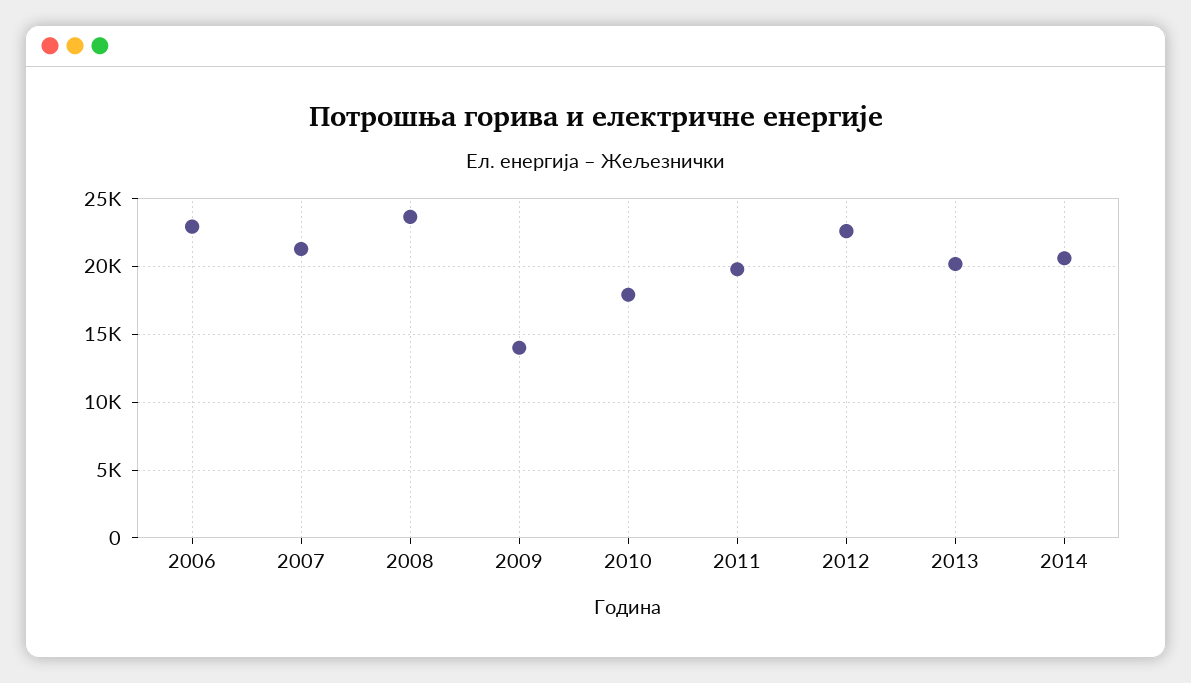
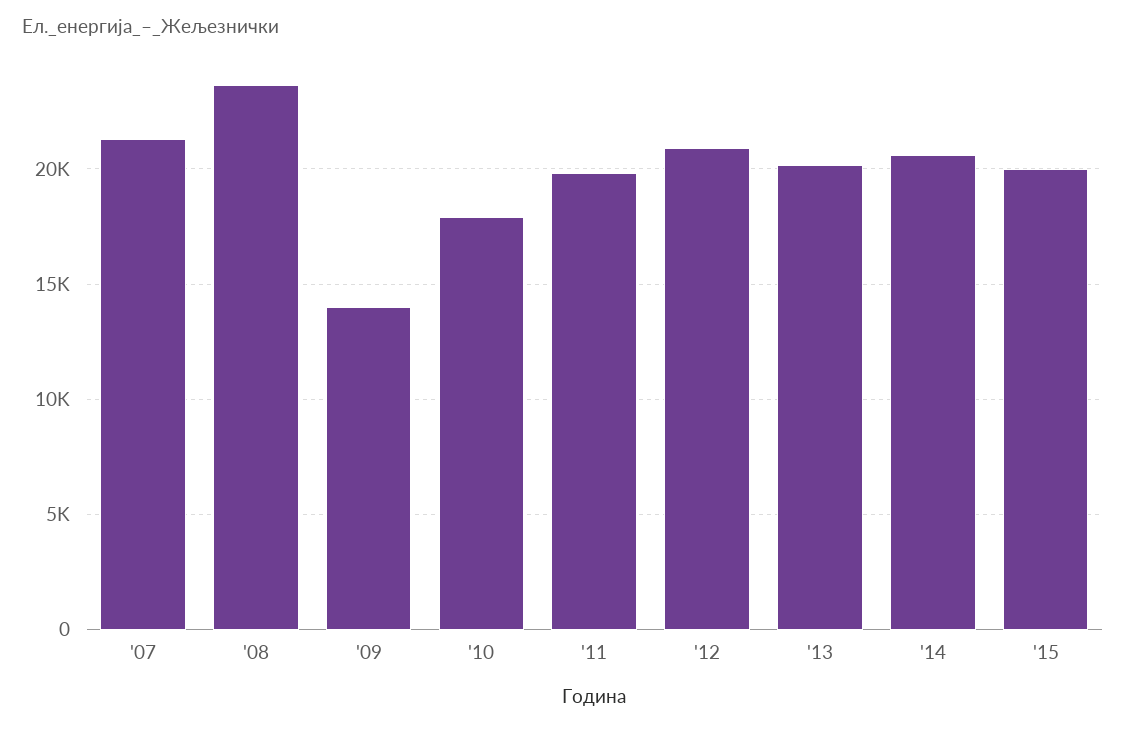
2006: 23000 -> none
2012: 22500 -> 21000
'15: none -> 20000

